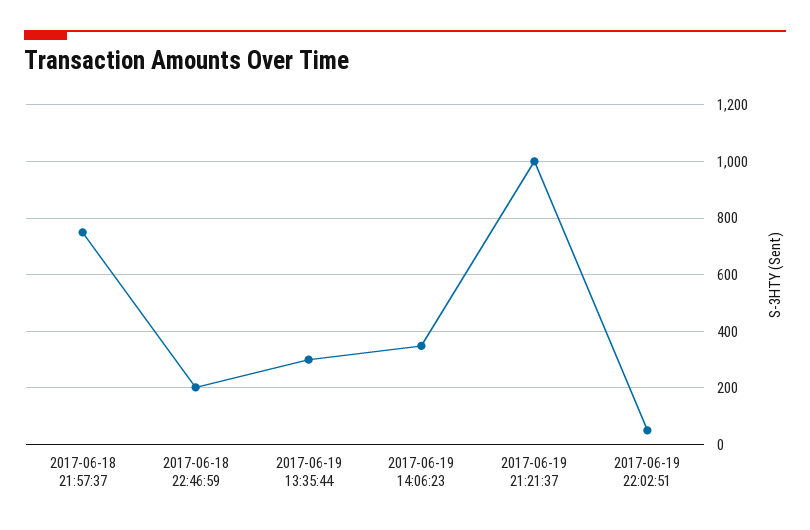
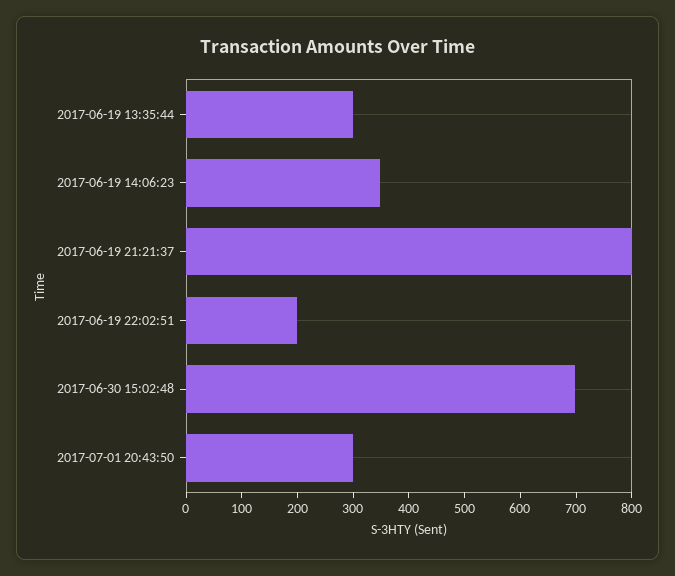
2017-06-18 21:57:37: 750 -> none
2017-06-18 22:46:59: 200 -> none
2017-06-19 21:21:37: 1000 -> 800
2017-06-19 22:02:51: 50 -> 200
2017-06-30 15:02:48: none -> 700
2017-07-01 20:43:50: none -> 300

